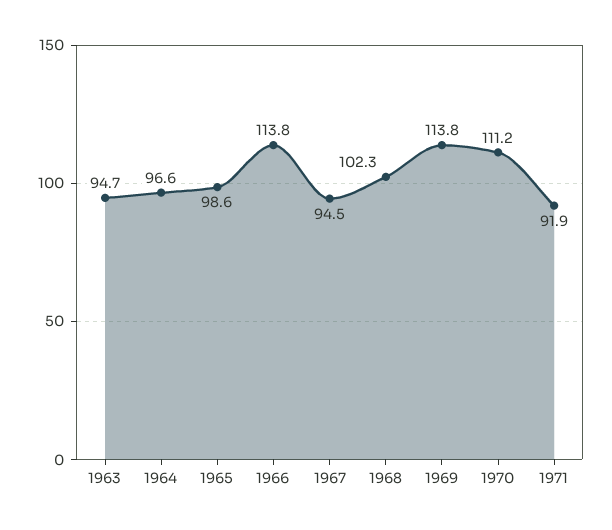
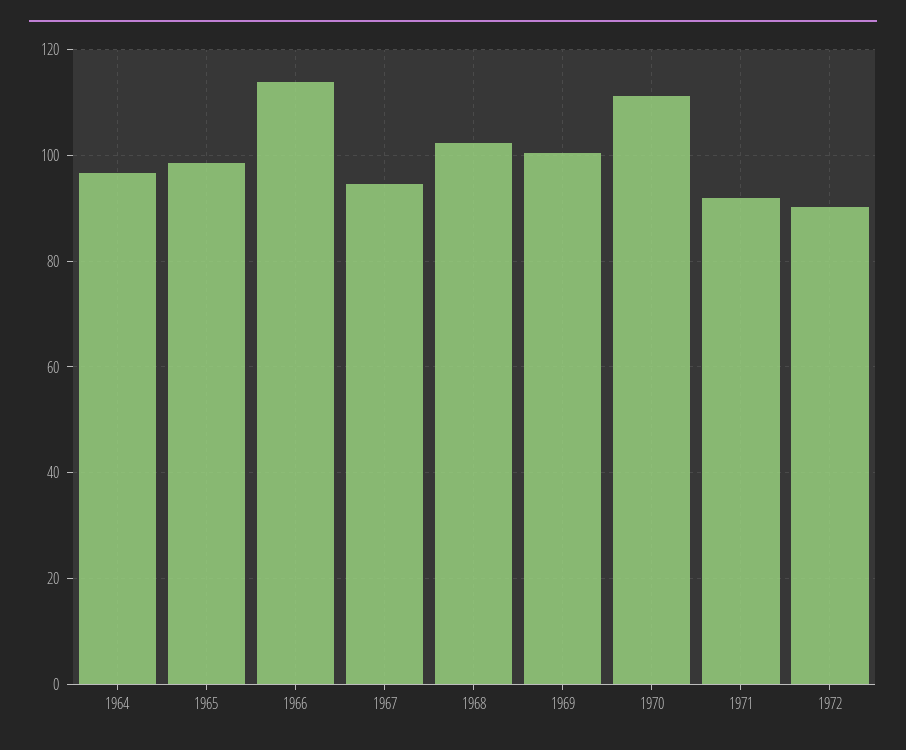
1963: 94.7 -> none
1969: 113.8 -> 100
1972: none -> 90

